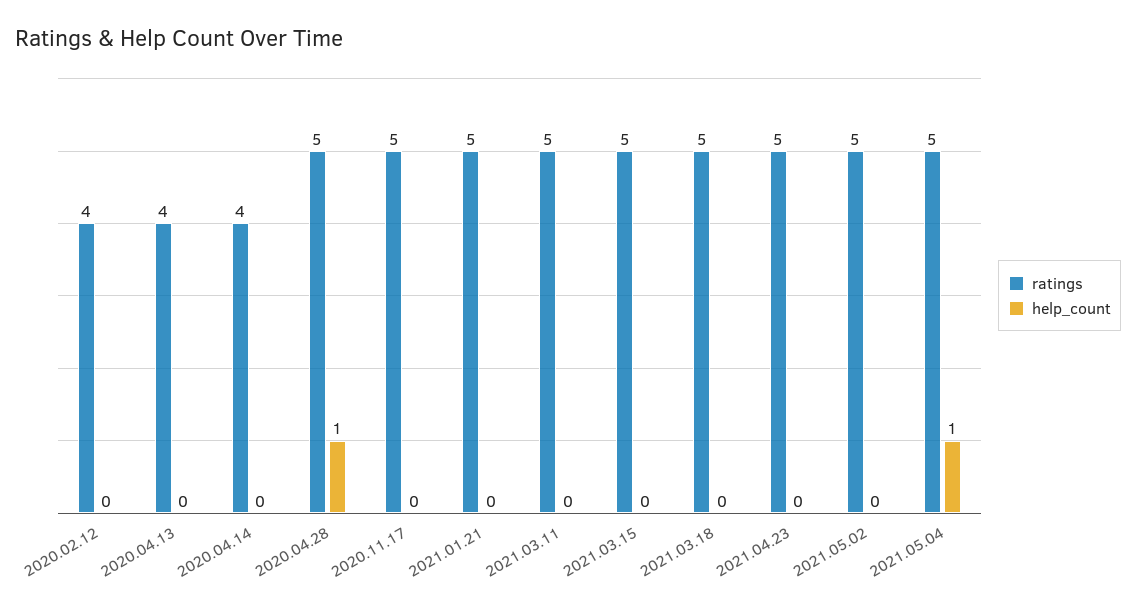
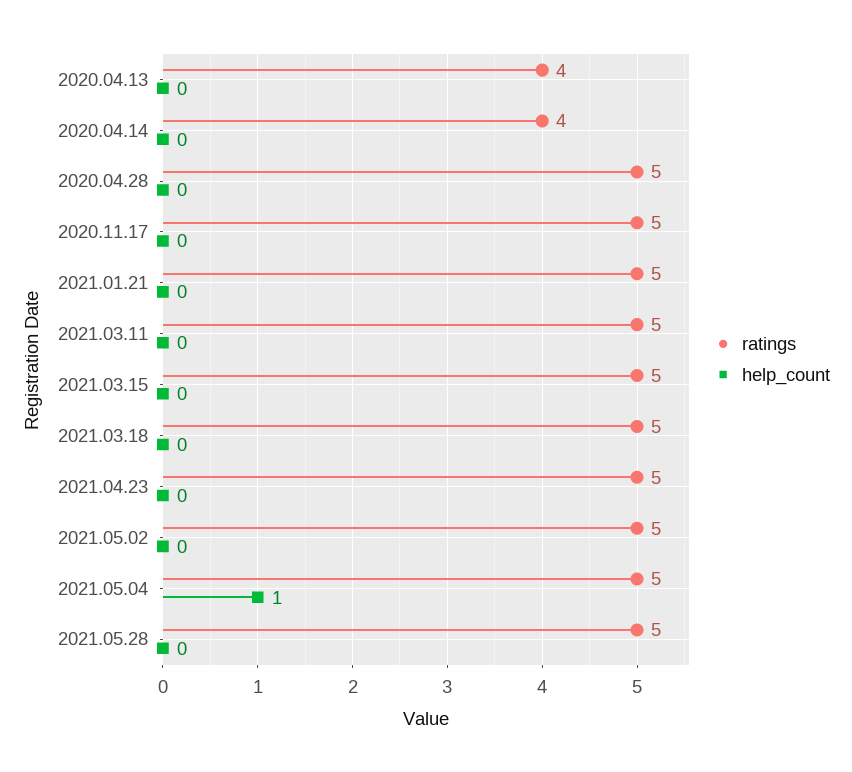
ratings, 2020.02.12: 4 -> none
help_count, 2020.02.12: 0 -> none
help_count, 2020.04.28: 1 -> 0
ratings, 2021.05.28: none -> 5
help_count, 2021.05.28: none -> 0

